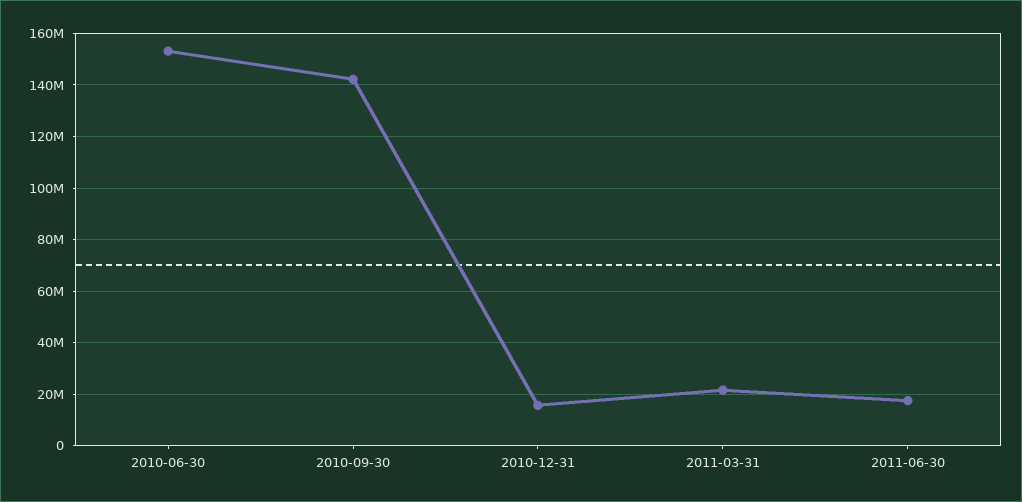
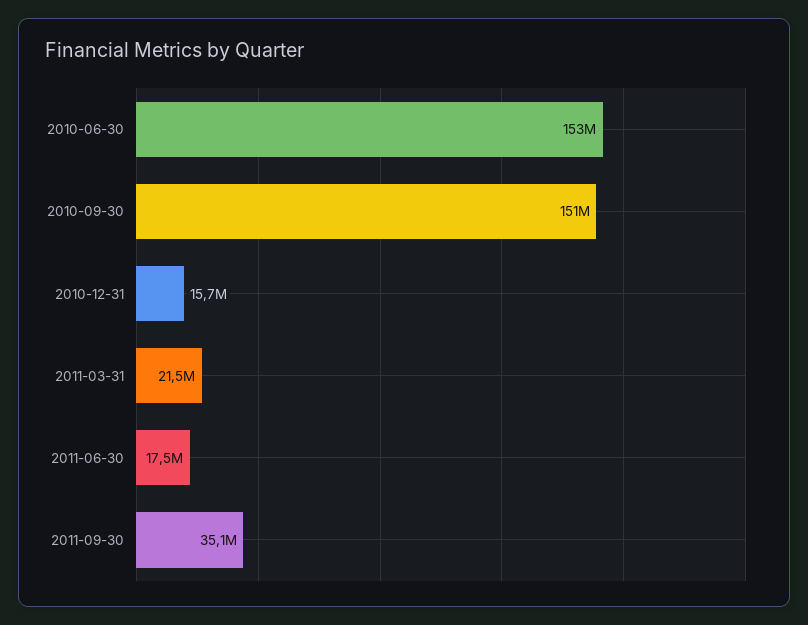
2010-09-30: 142500000 -> 151000000
2011-09-30: none -> 35100000

